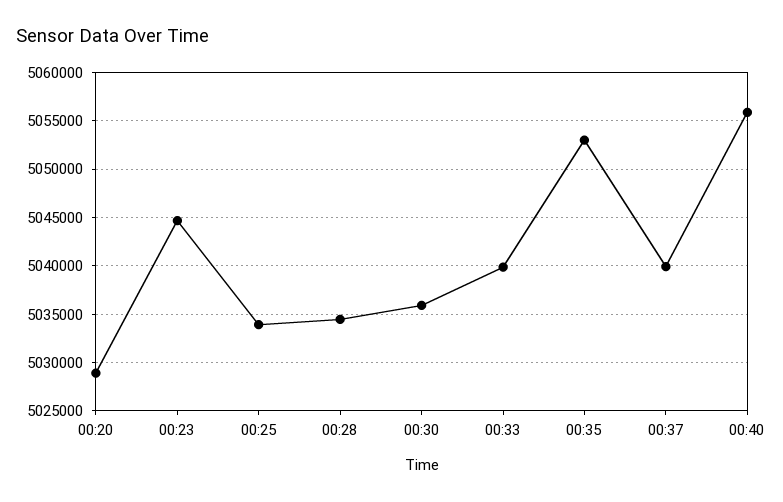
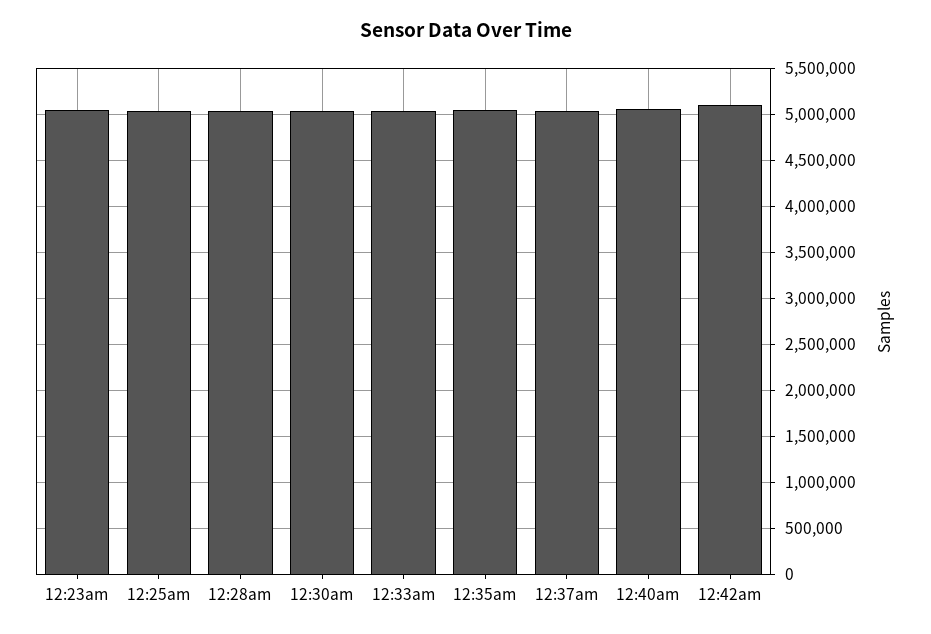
00:20: 5029000 -> none
12:42am: none -> 5100000

